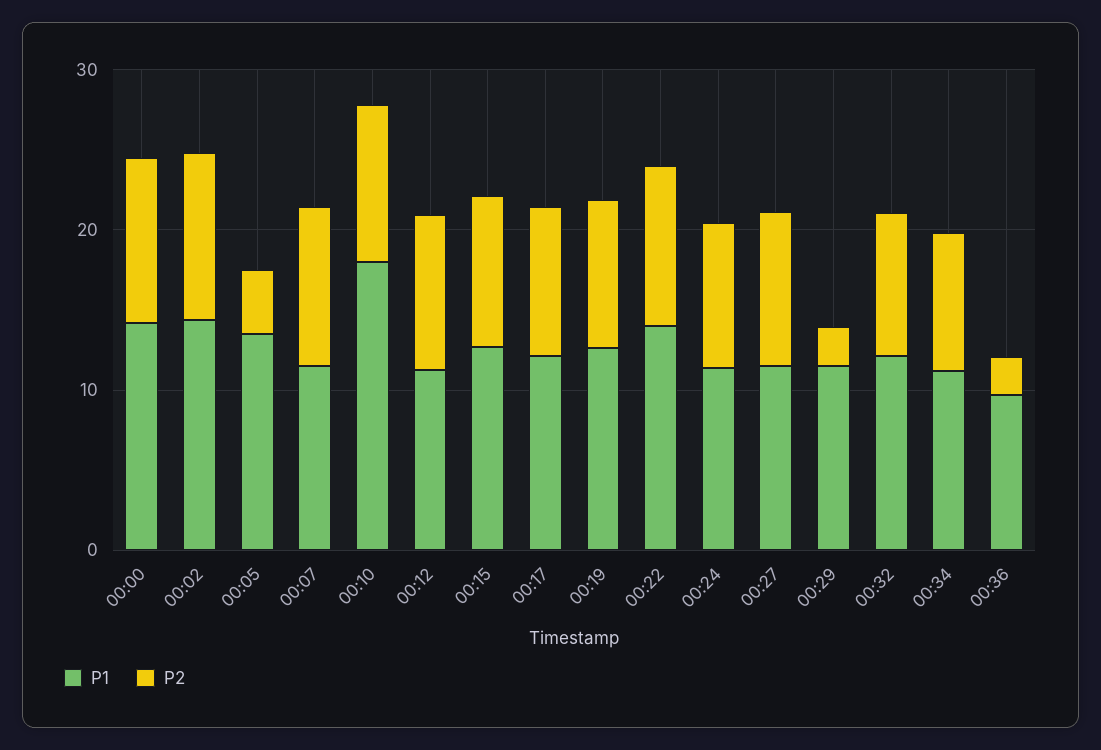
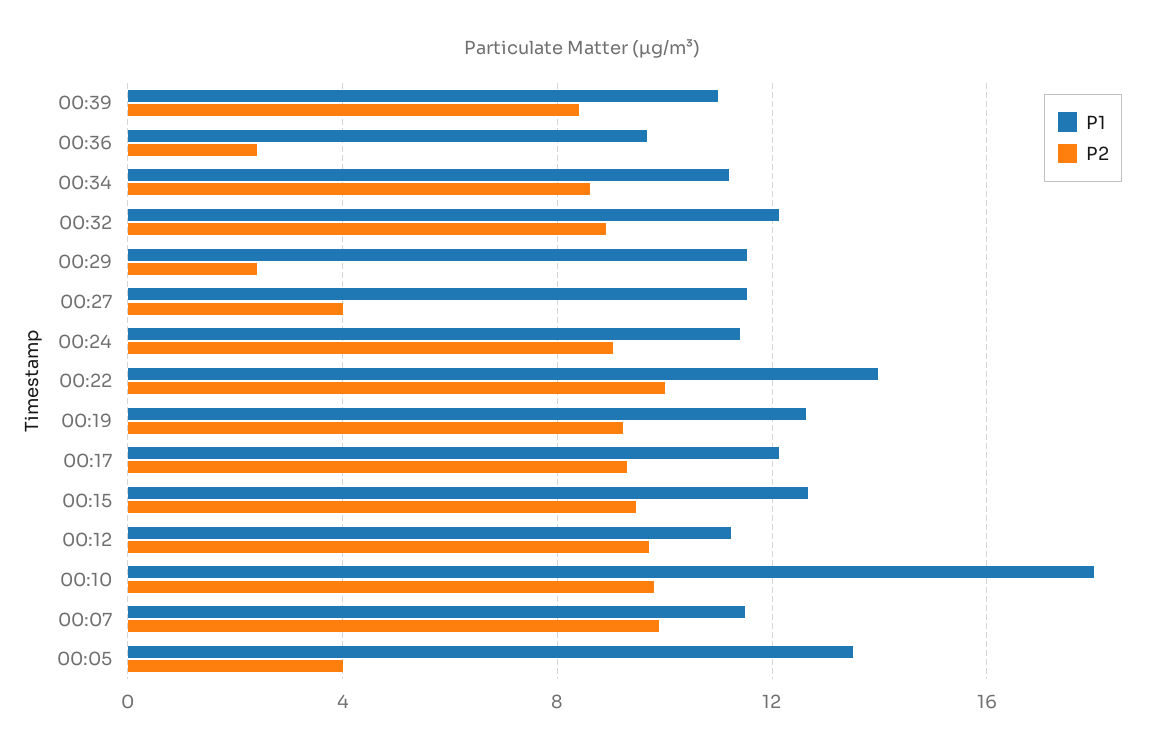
P1, 00:00: 14 -> none
P2, 00:00: 10 -> none
P1, 00:02: 14 -> none
P2, 00:02: 10 -> none
P2, 00:27: 10 -> 4
P1, 00:39: none -> 11
P2, 00:39: none -> 8.5

